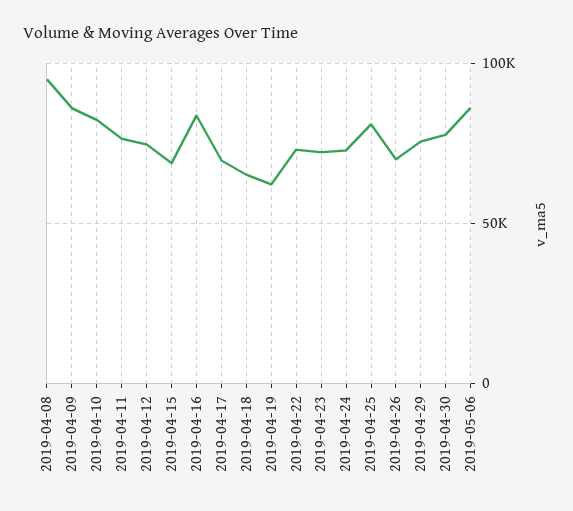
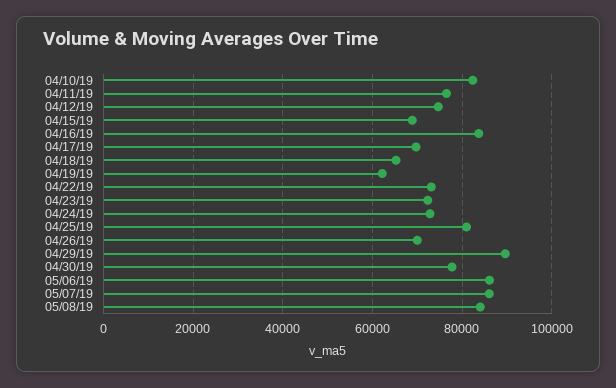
2019-04-08: 95000 -> none
2019-04-09: 85000 -> none
2019-04-29: 75000 -> 90000
05/07/19: none -> 86000
05/08/19: none -> 84000

